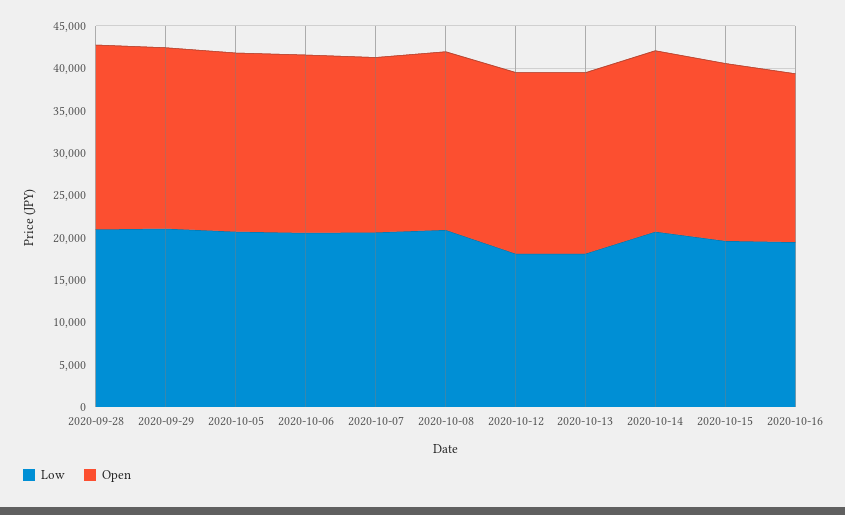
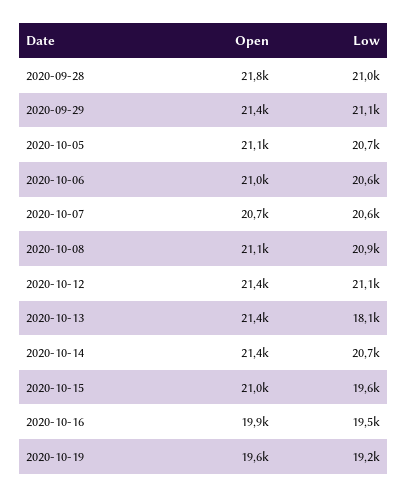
Low, 2020-10-12: 18000 -> 21100
Open, 2020-10-19: none -> 19600
Low, 2020-10-19: none -> 19200

